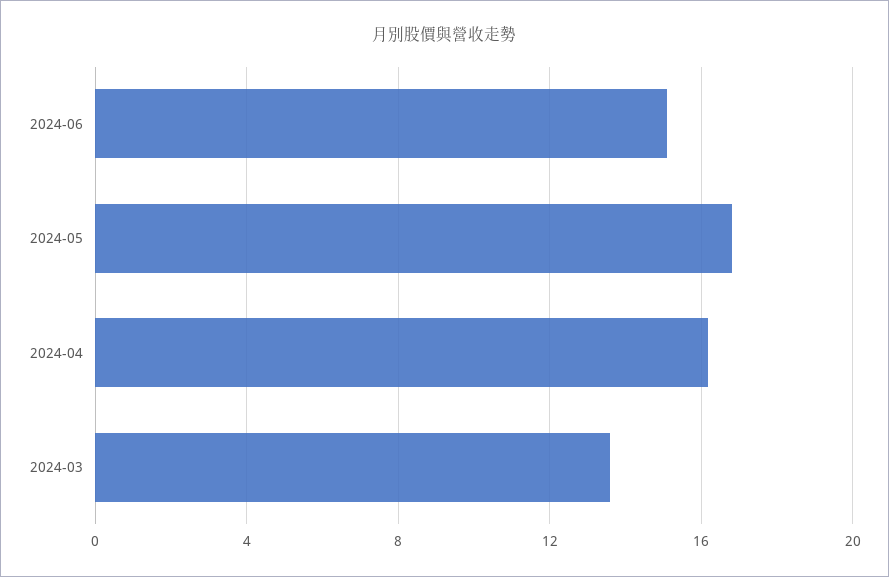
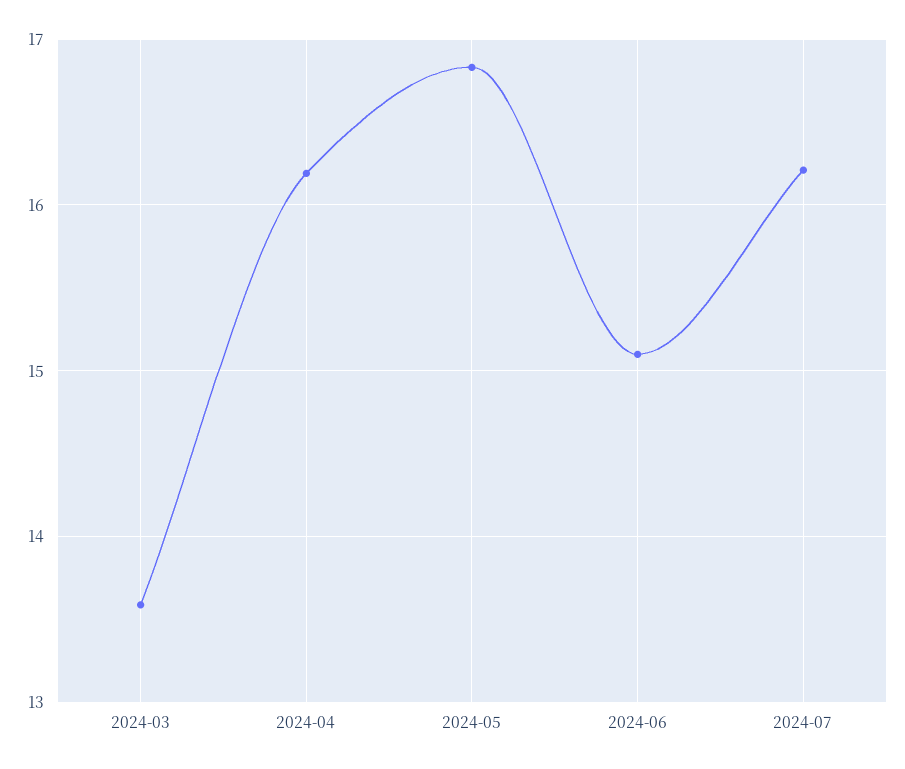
2024-07: none -> 16.2

